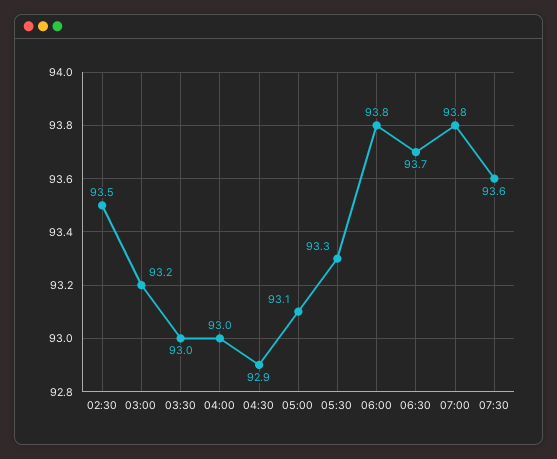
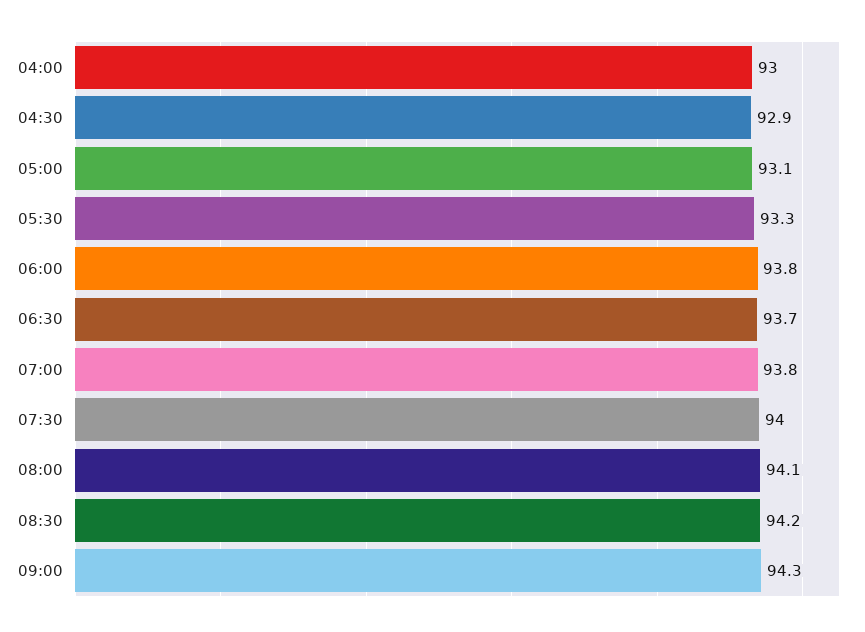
02:30: 93.5 -> none
03:00: 93.2 -> none
03:30: 93 -> none
07:30: 93.6 -> 94
08:00: none -> 94.1
08:30: none -> 94.2
09:00: none -> 94.3

